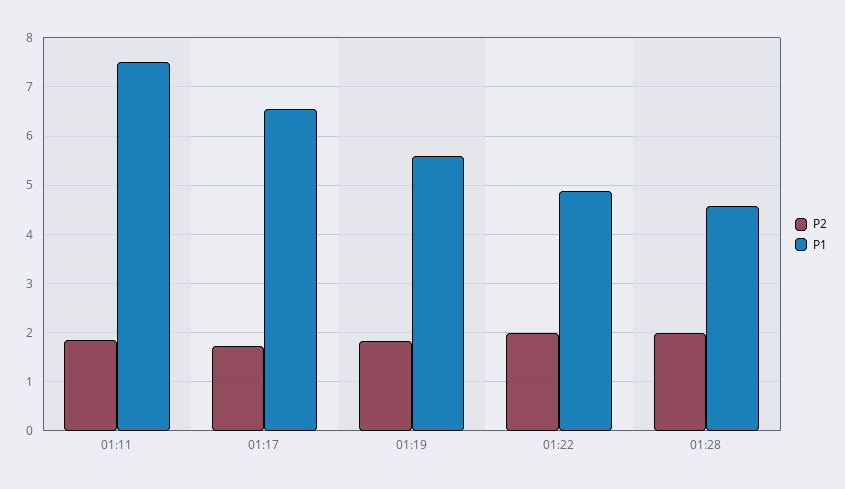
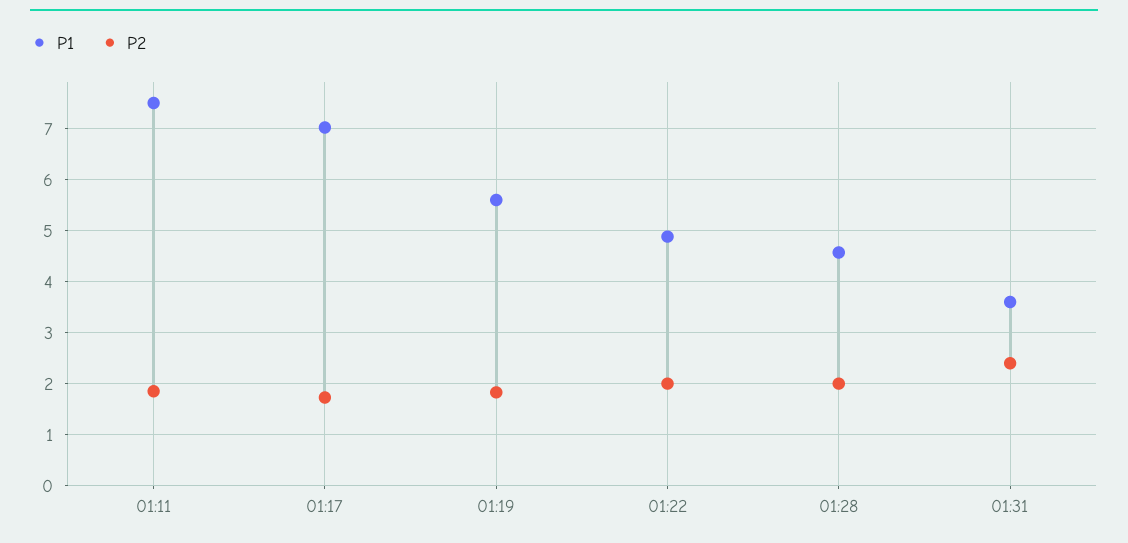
P1, 01:17: 6.6 -> 7
P1, 01:31: none -> 3.6
P2, 01:31: none -> 2.4

